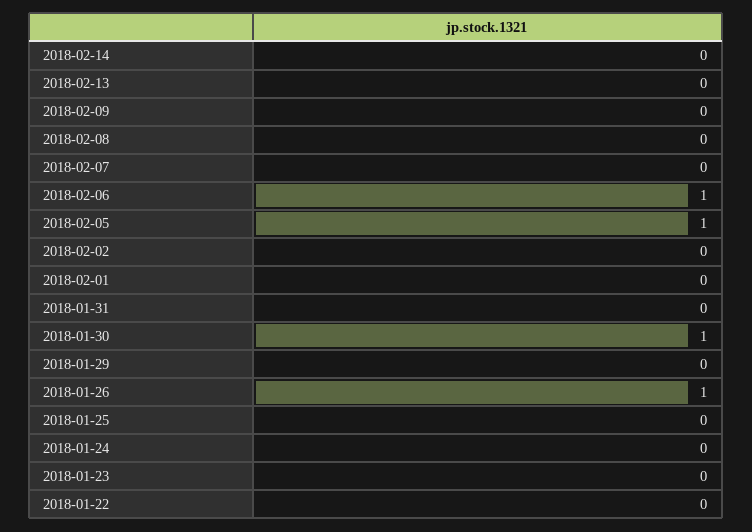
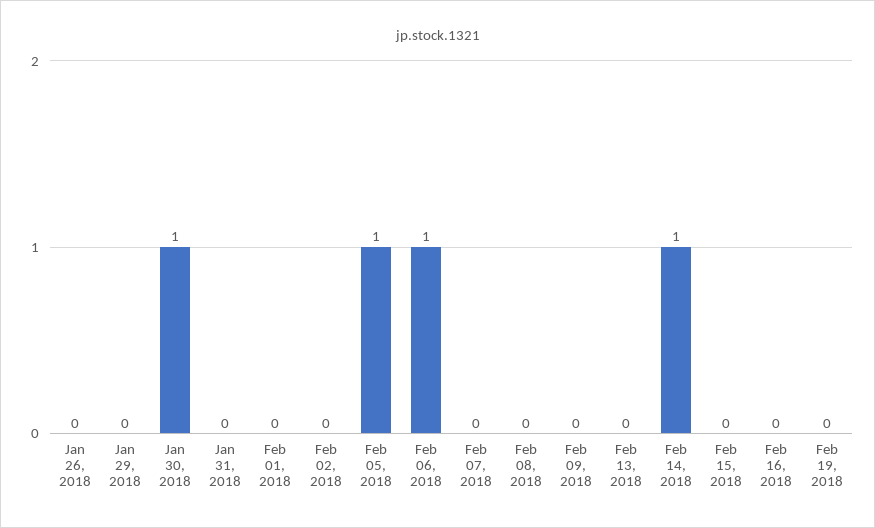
2018-02-14: 0 -> 1
2018-01-26: 1 -> 0
2018-01-25: 0 -> none
2018-01-24: 0 -> none
2018-01-23: 0 -> none
2018-01-22: 0 -> none
Feb 15, 2018: none -> 0
Feb 16, 2018: none -> 0
Feb 19, 2018: none -> 0

